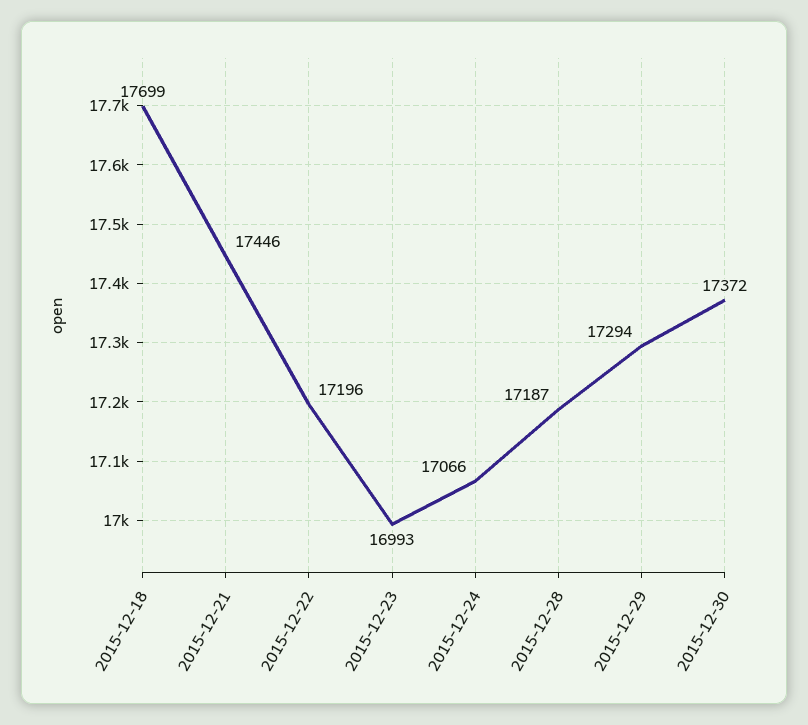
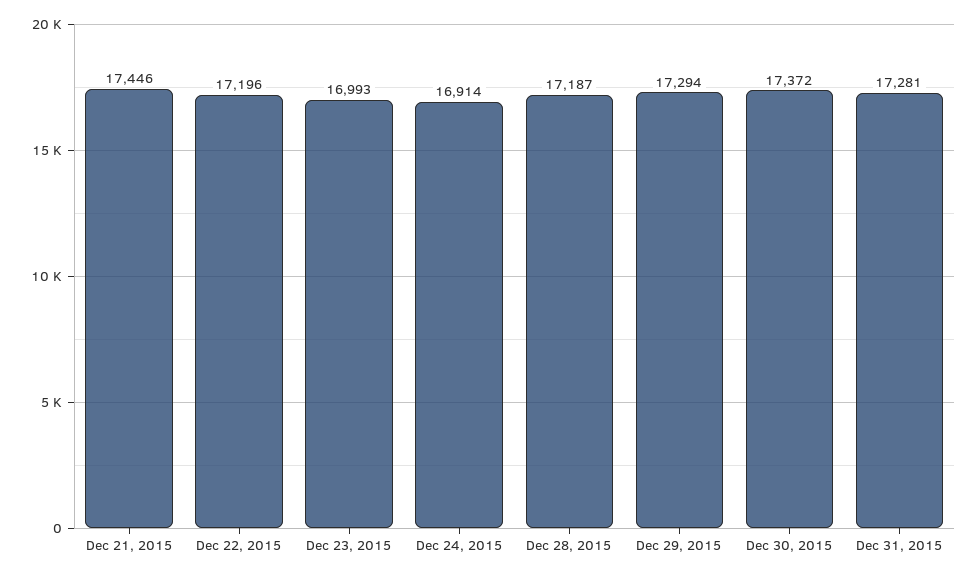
2015-12-18: 17699 -> none
2015-12-24: 17066 -> 16914
Dec 31, 2015: none -> 17281

